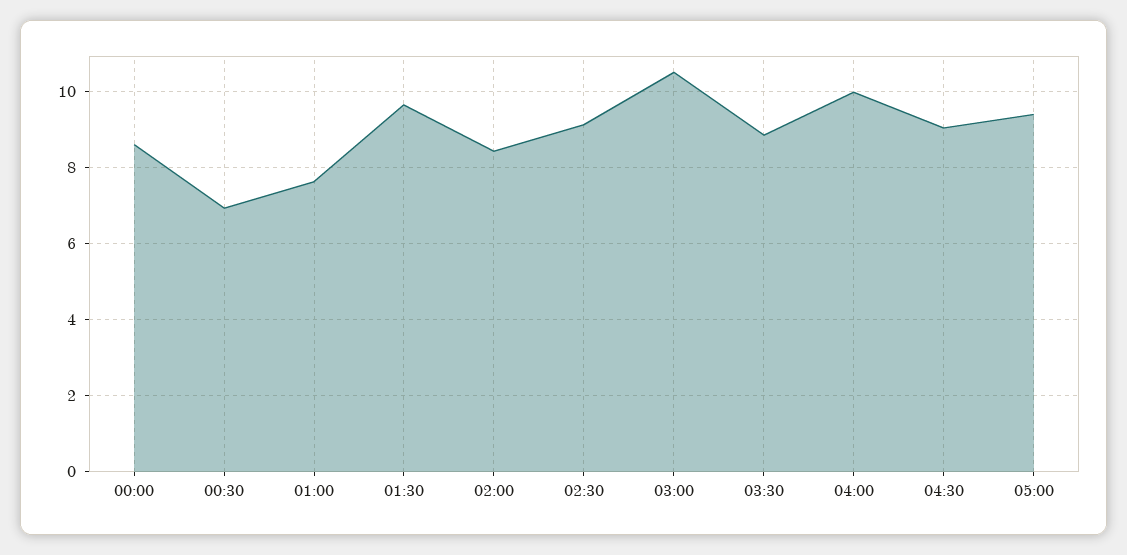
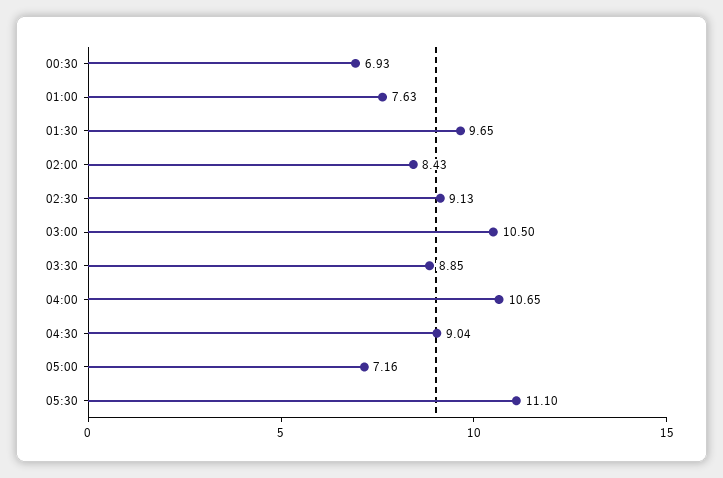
00:00: 8.6 -> none
04:00: 10 -> 10.65
05:00: 9.4 -> 7.16
05:30: none -> 11.1

